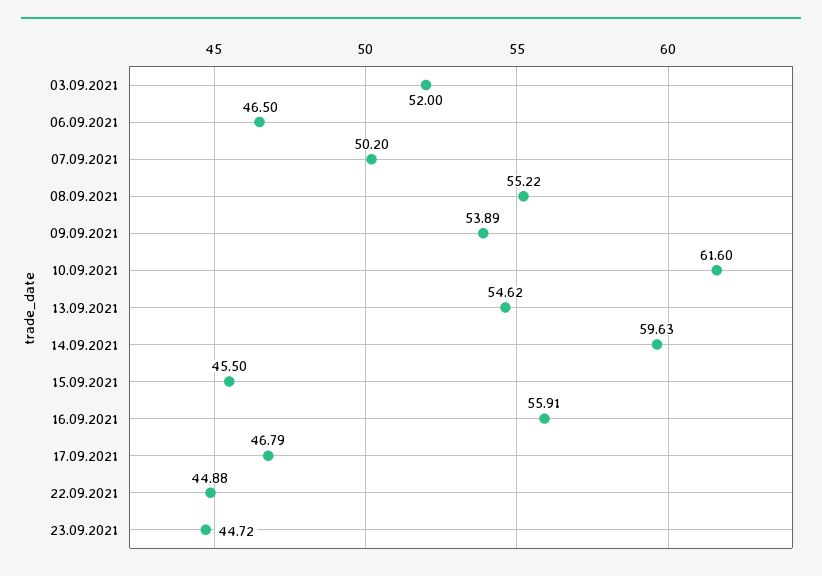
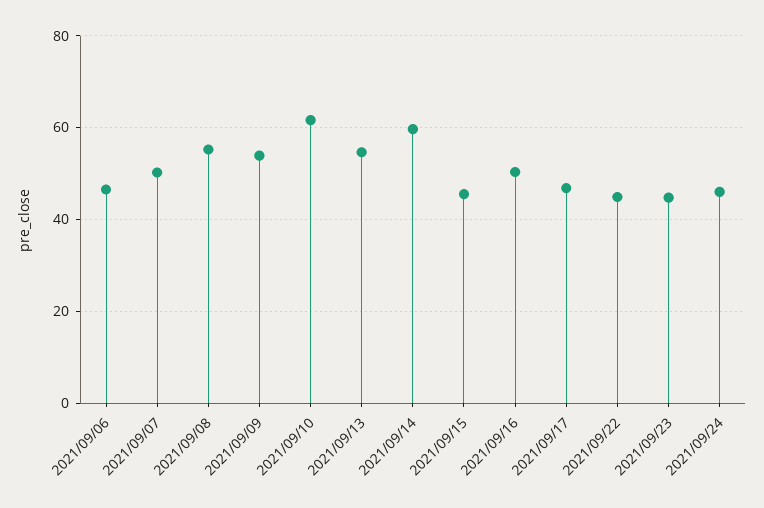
03.09.2021: 52 -> none
16.09.2021: 55.91 -> 50
2021/09/24: none -> 46

